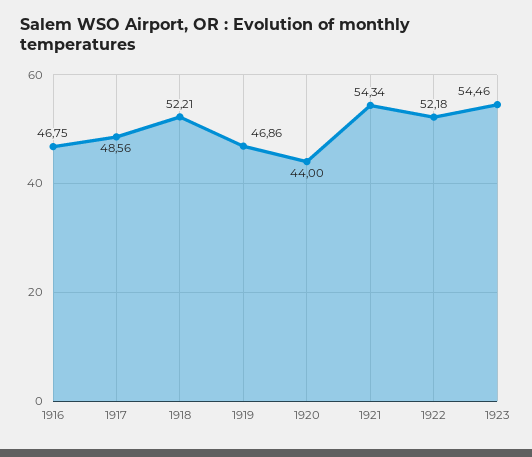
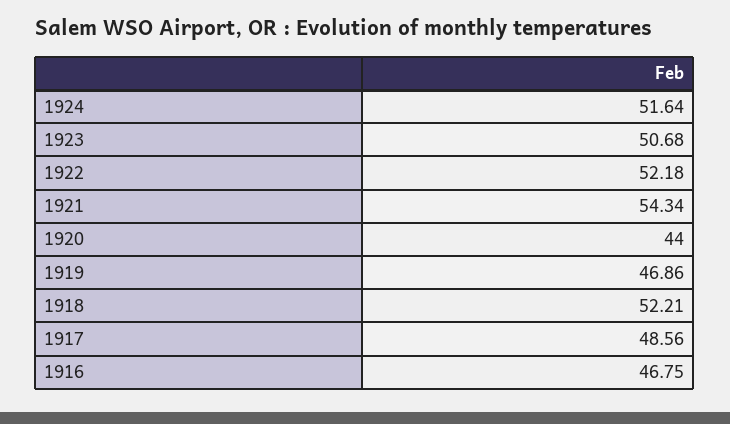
1923: 54.46 -> 50.68
1924: none -> 51.64

